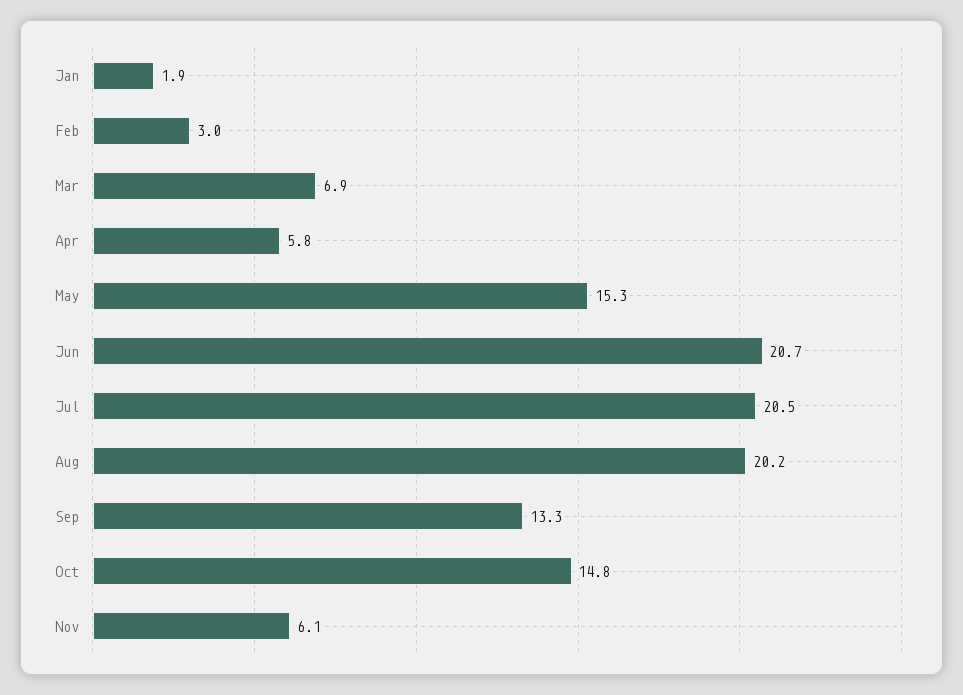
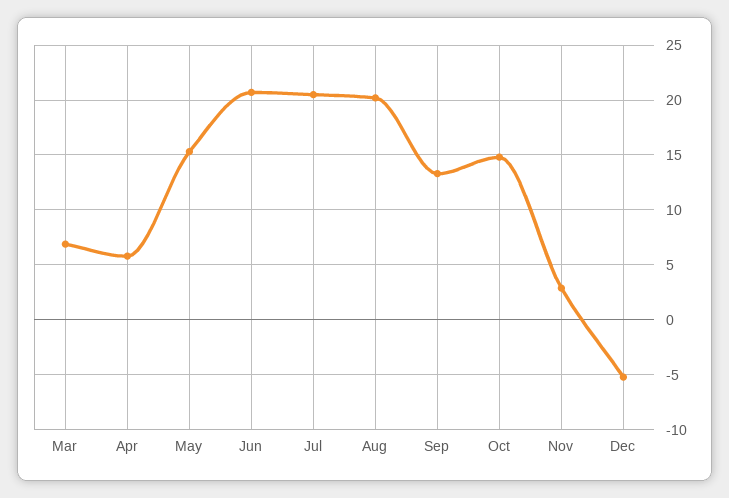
Jan: 1.9 -> none
Feb: 3 -> none
Nov: 6.1 -> 3
Dec: none -> -5

